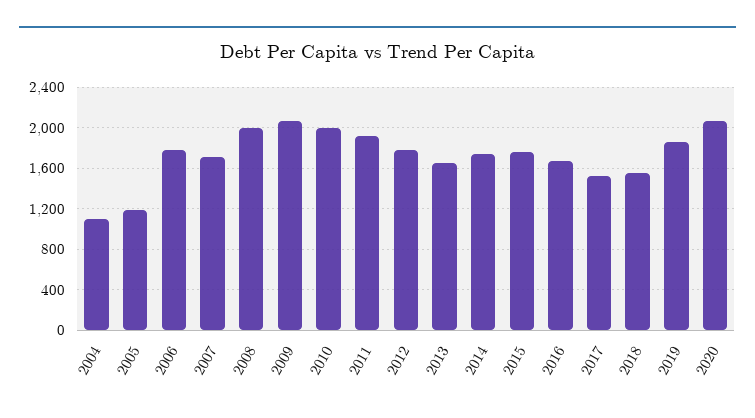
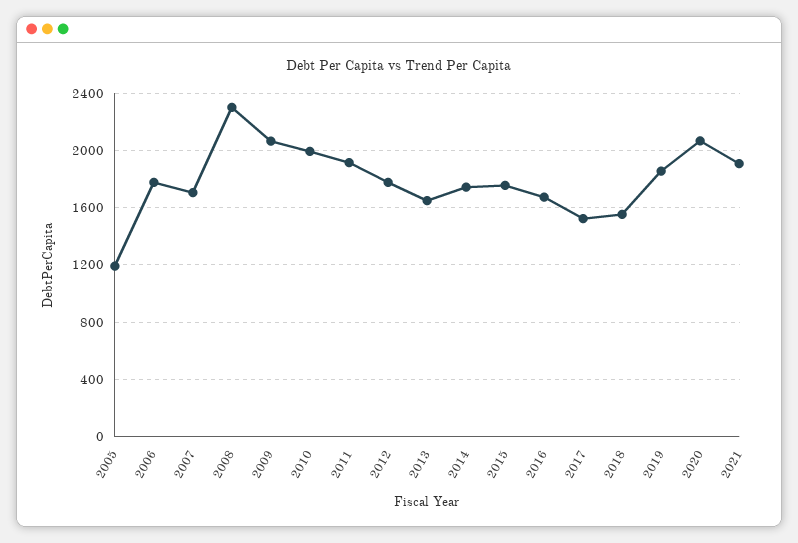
2004: 1100 -> none
2008: 2000 -> 2300
2021: none -> 1900

